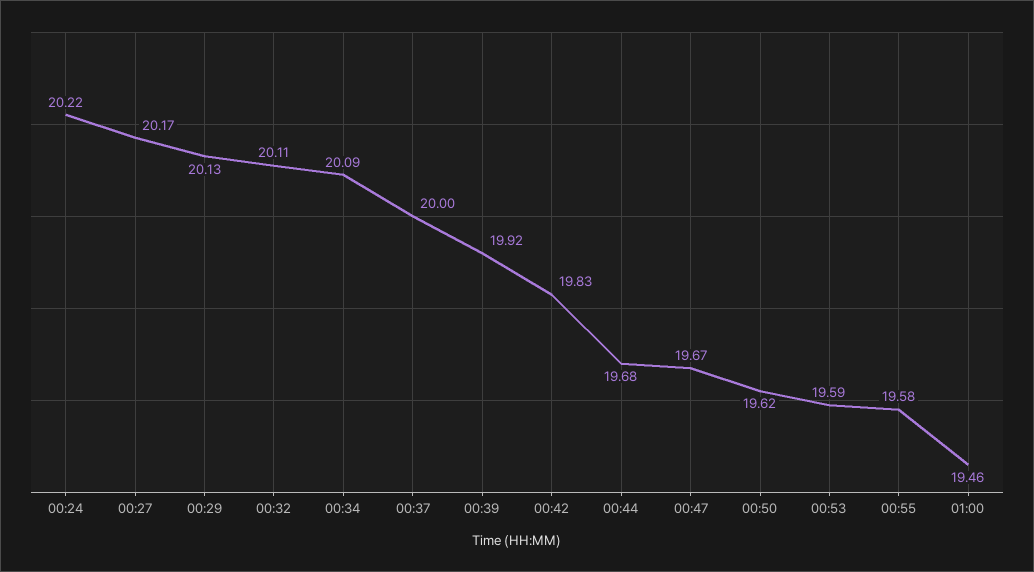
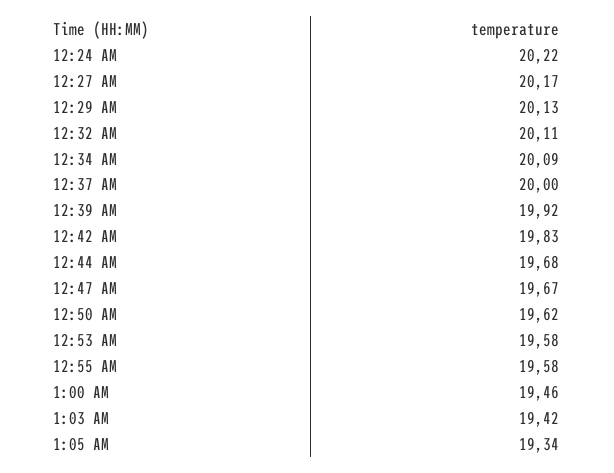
00:53: 19.59 -> 19.58
1:03 AM: none -> 19.42
1:05 AM: none -> 19.34

